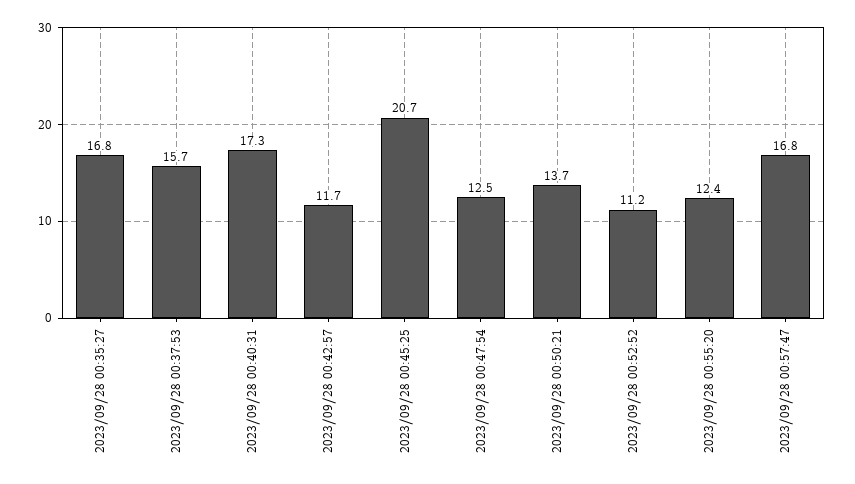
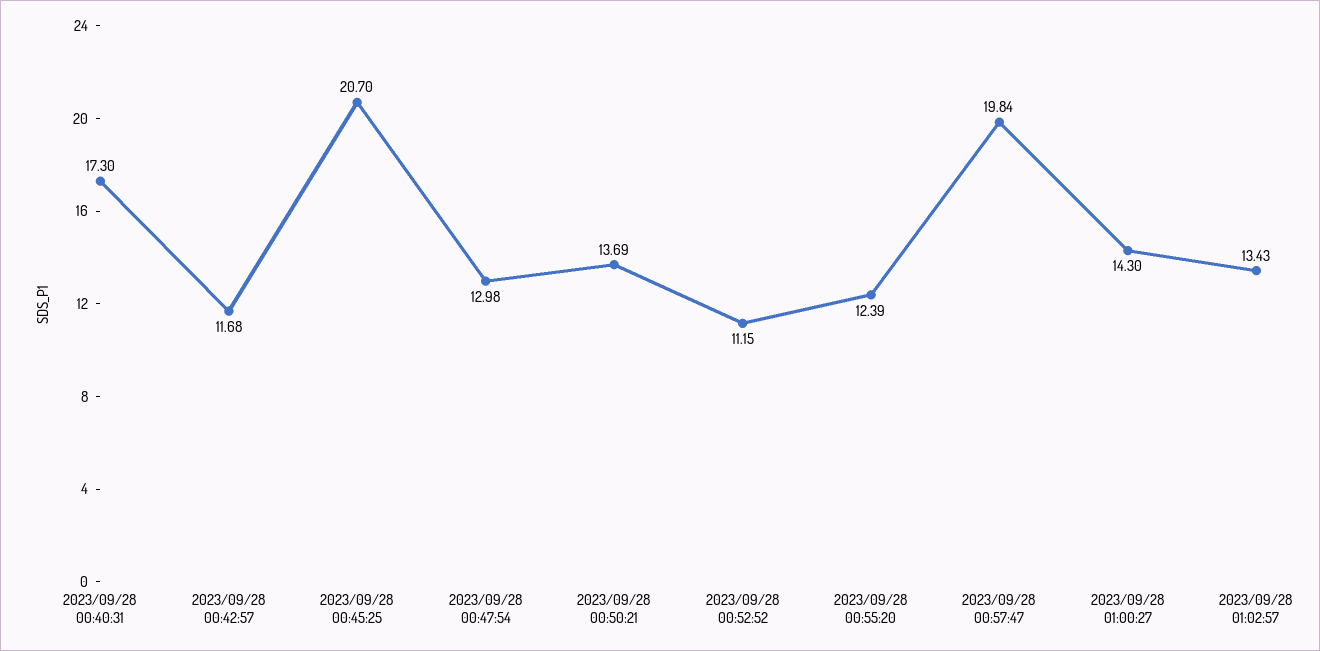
2023/09/28 00:35:27: 16.8 -> none
2023/09/28 00:37:53: 15.7 -> none
2023/09/28 00:47:54: 12.5 -> 12.98
2023/09/28 00:57:47: 16.8 -> 19.84
2023/09/28 01:00:27: none -> 14.3
2023/09/28 01:02:57: none -> 13.43

